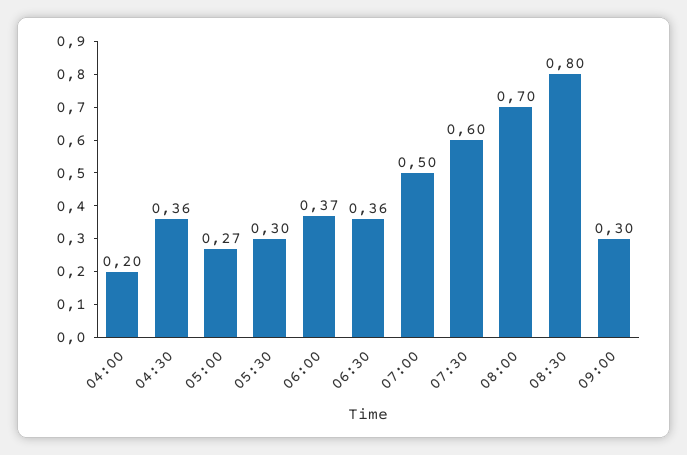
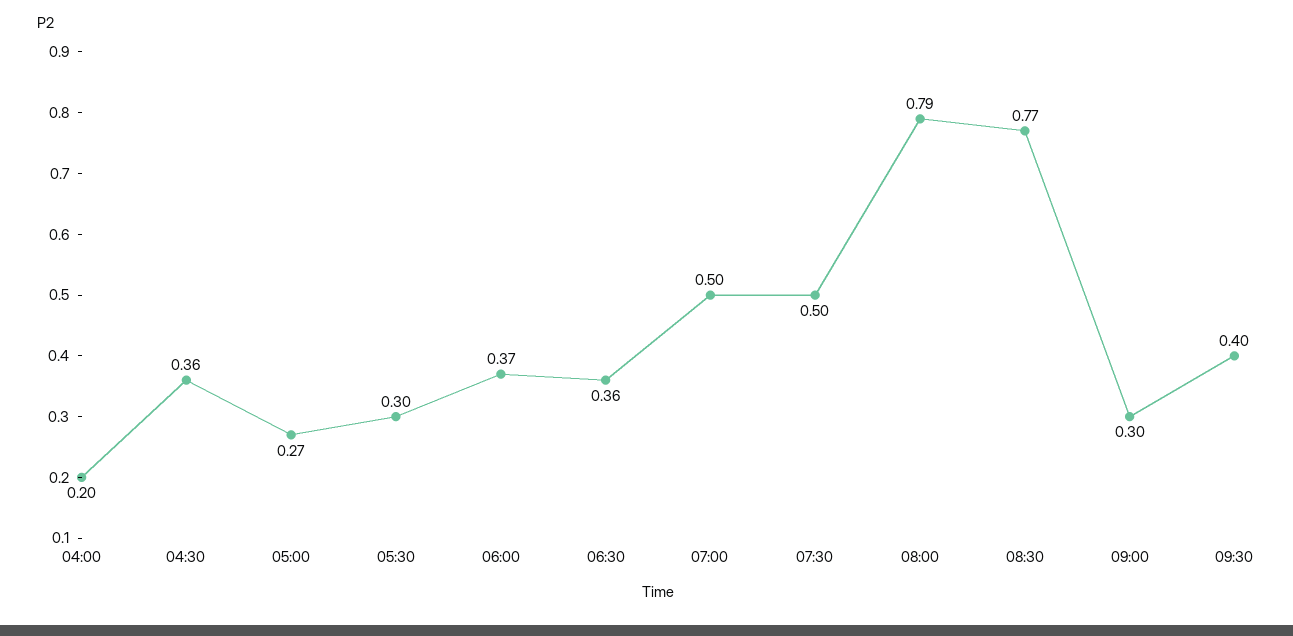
07:30: 0.6 -> 0.5
08:00: 0.7 -> 0.79
08:30: 0.8 -> 0.77
09:30: none -> 0.4

